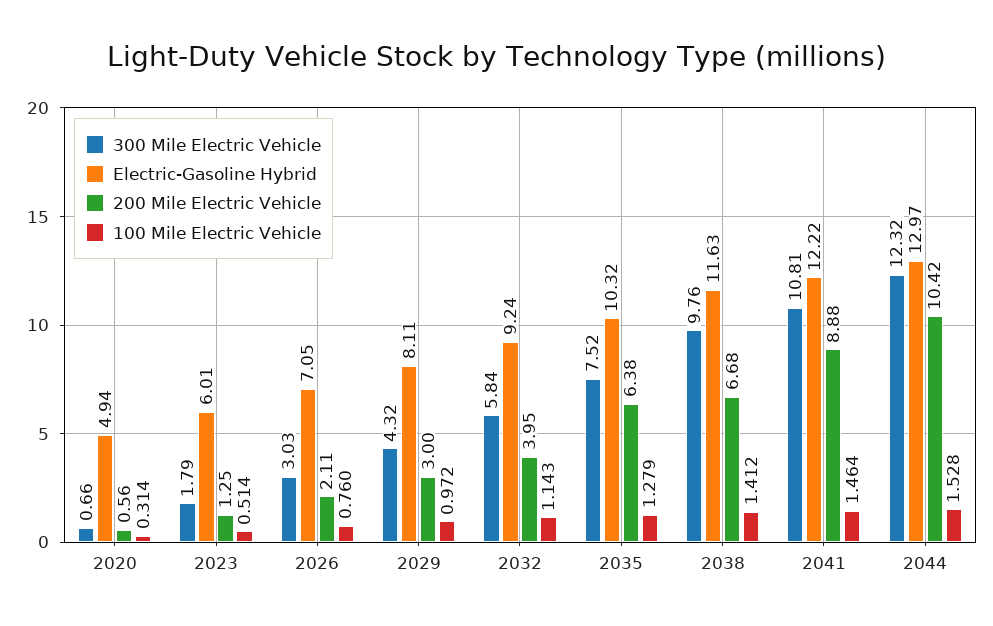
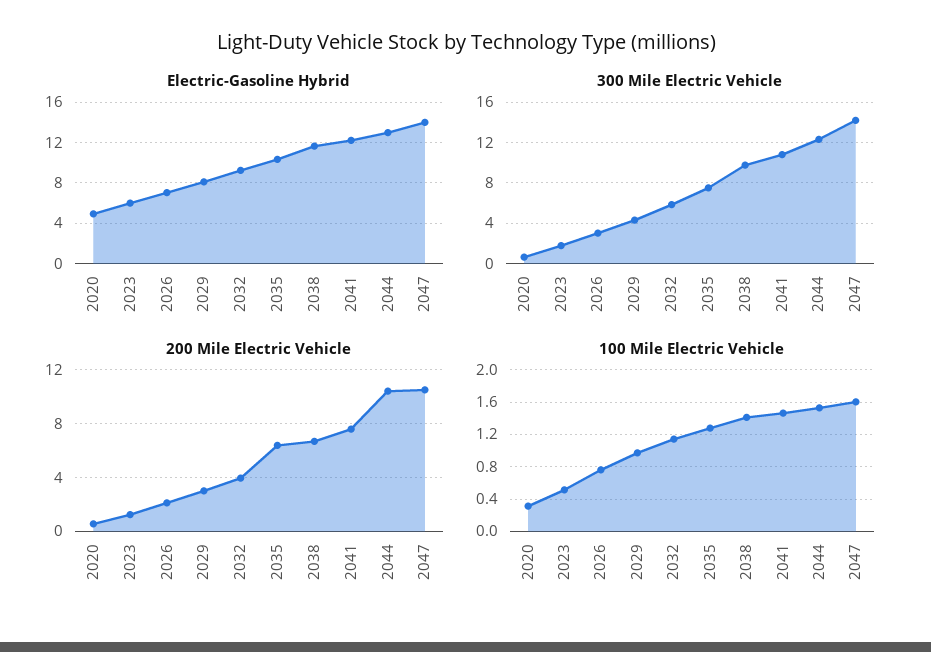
200 Mile Electric Vehicle, 2041: 8.88 -> 7.5
Electric-Gasoline Hybrid, 2047: none -> 14
300 Mile Electric Vehicle, 2047: none -> 14
200 Mile Electric Vehicle, 2047: none -> 10.5
100 Mile Electric Vehicle, 2047: none -> 1.6

